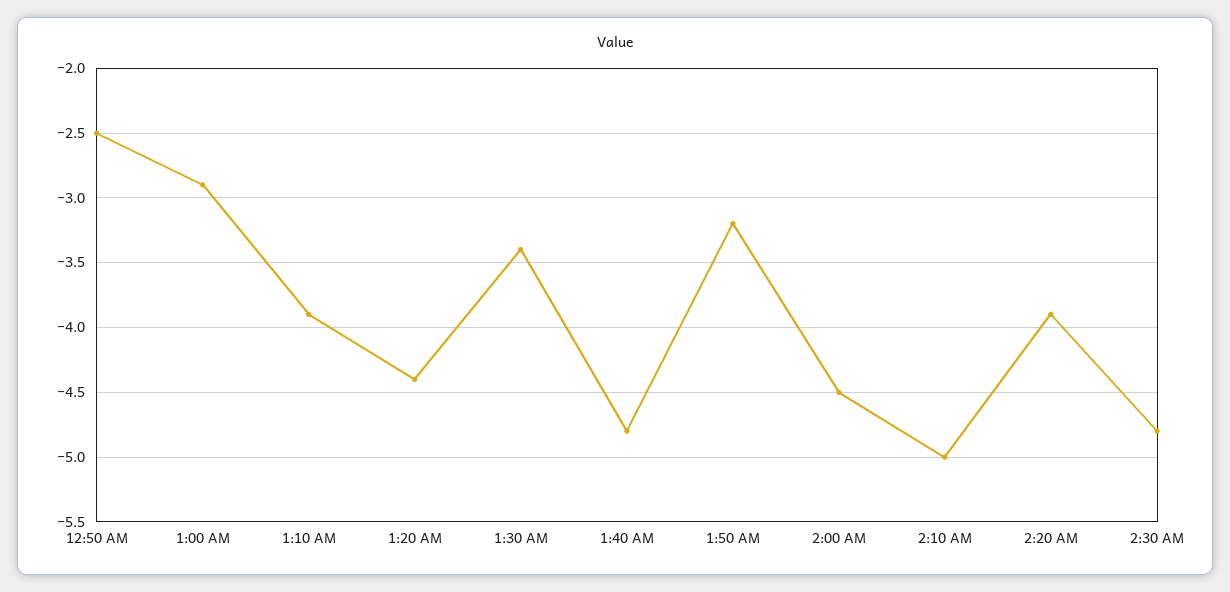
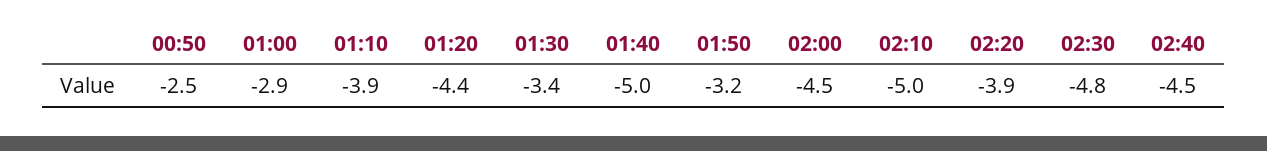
1:40 AM: -4.8 -> -5
02:40: none -> -4.5

